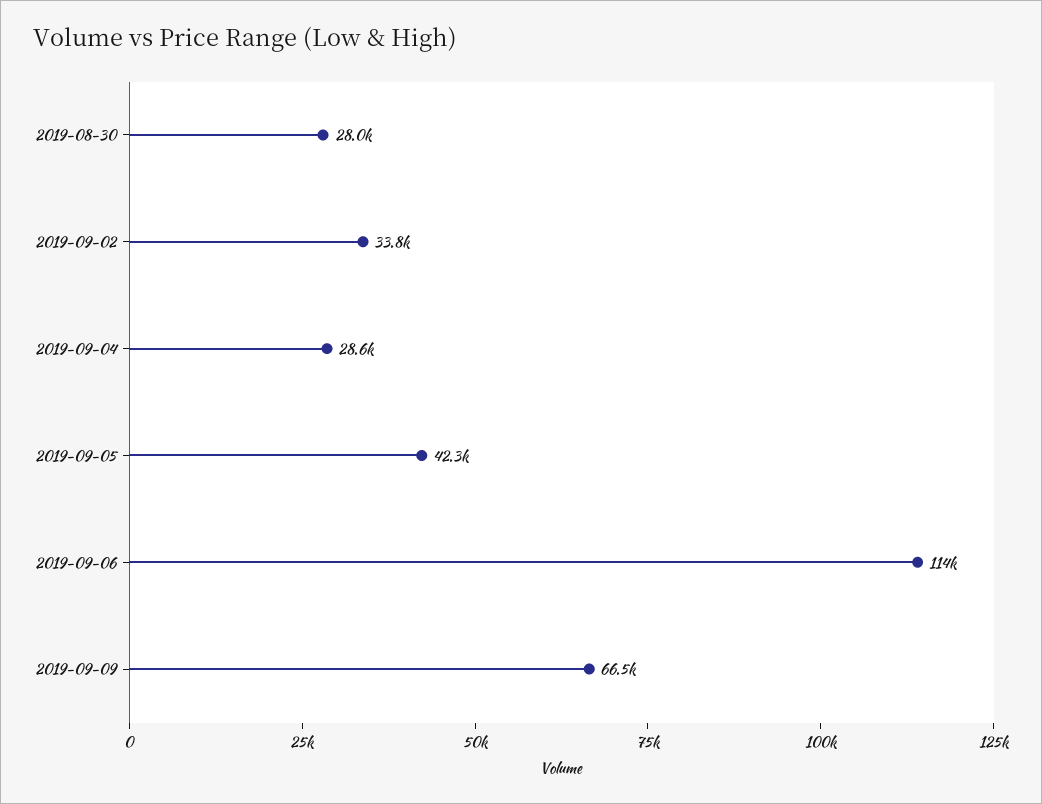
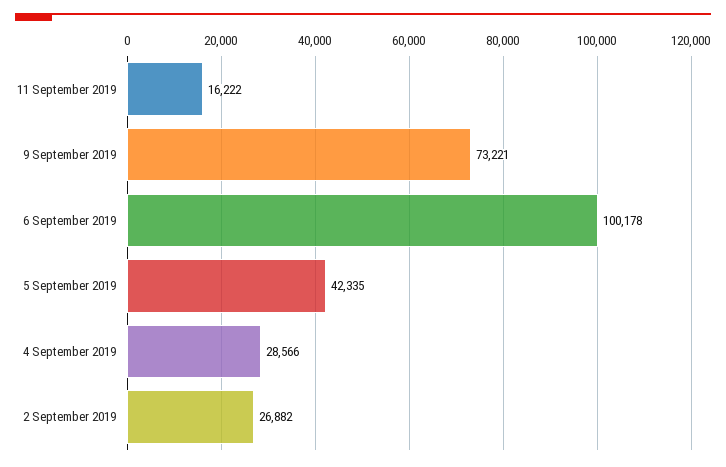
2019-08-30: 28000 -> none
2019-09-02: 33800 -> 26882
2019-09-06: 114000 -> 100178
2019-09-09: 66500 -> 73221
11 September 2019: none -> 16222

